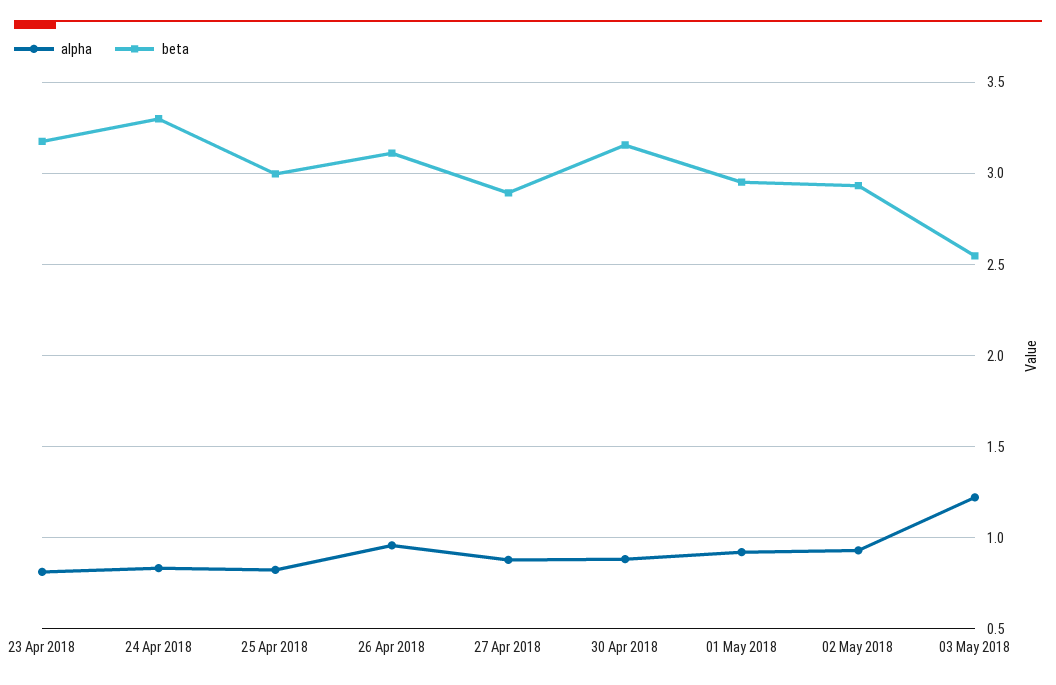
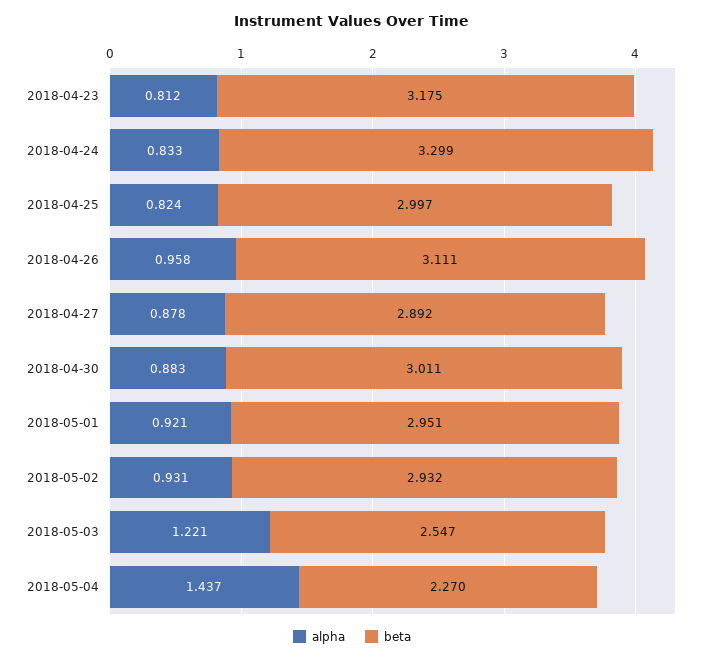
beta, 30 Apr 2018: 3.15 -> 3.011
alpha, 2018-05-04: none -> 1.437
beta, 2018-05-04: none -> 2.27

